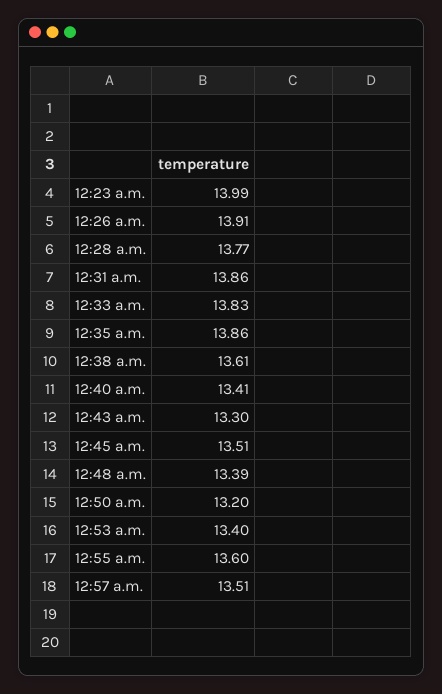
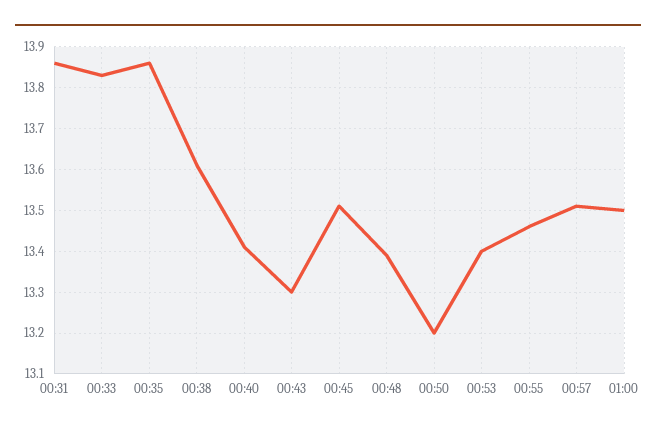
12:23 a.m.: 13.99 -> none
12:26 a.m.: 13.91 -> none
12:28 a.m.: 13.77 -> none
12:55 a.m.: 13.6 -> 13.45
01:00: none -> 13.5

